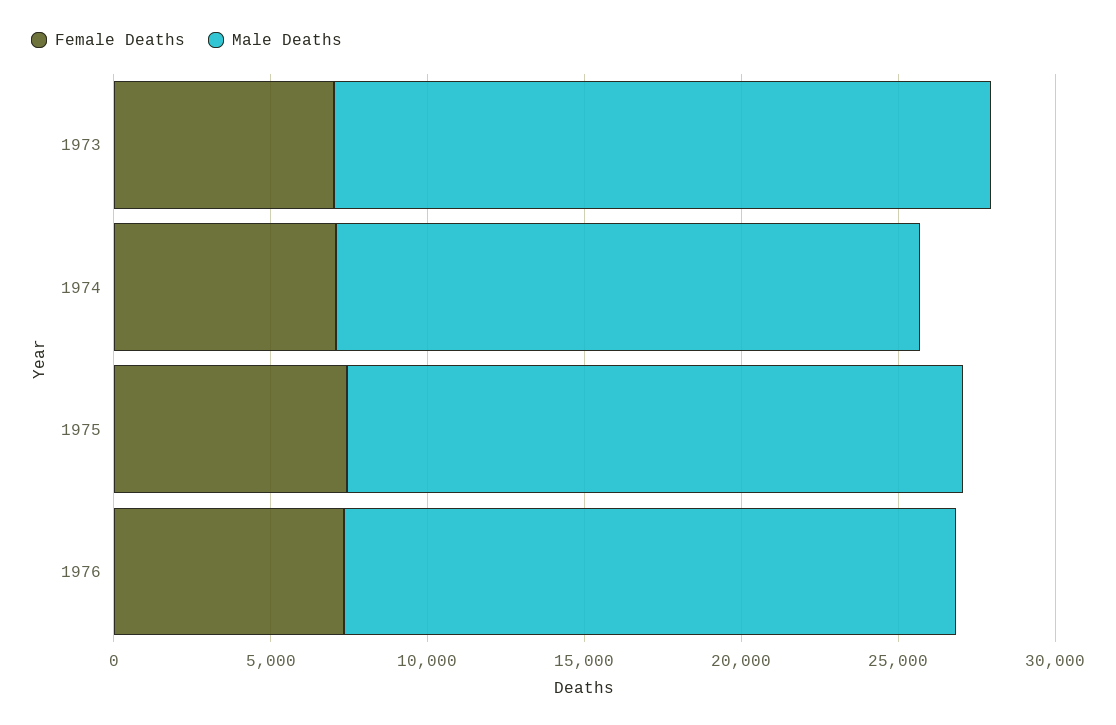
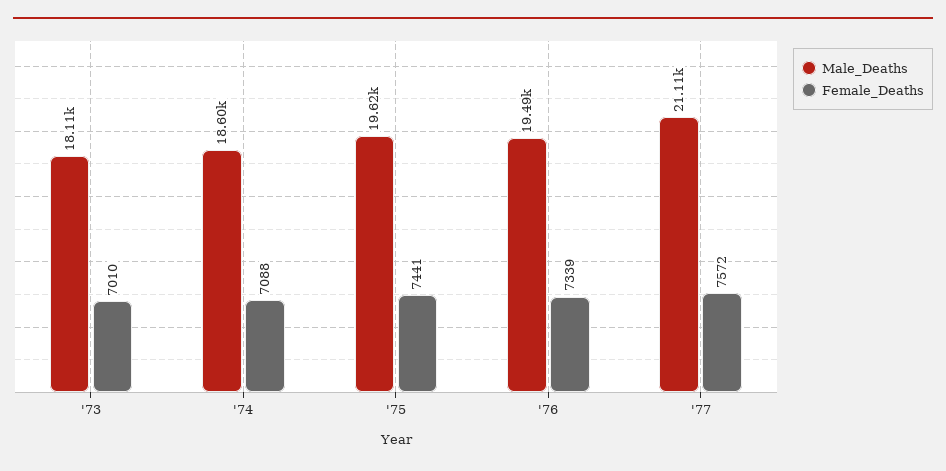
Male Deaths, 1973: 21000 -> 18110
Male Deaths, '77: none -> 21110
Female Deaths, '77: none -> 7572

